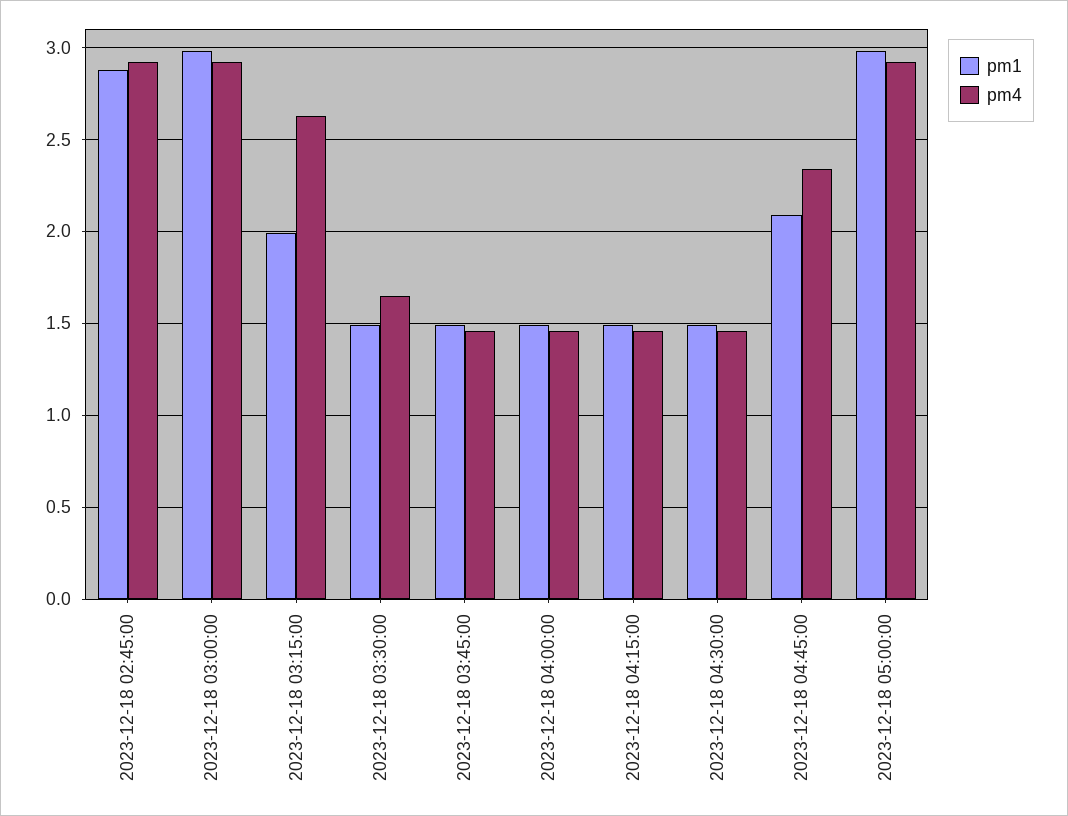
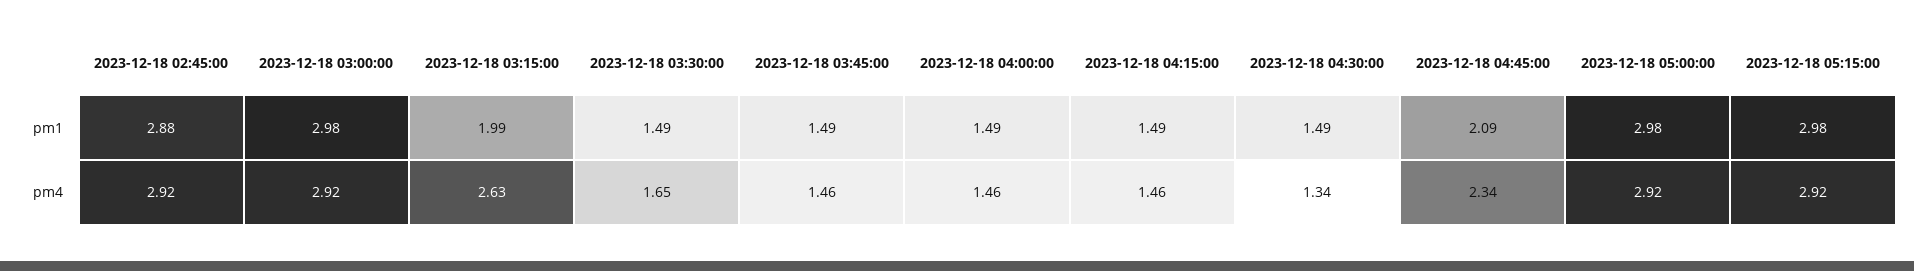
pm4, 2023-12-18 04:30:00: 1.45 -> 1.34
pm1, 2023-12-18 05:15:00: none -> 2.98
pm4, 2023-12-18 05:15:00: none -> 2.92

